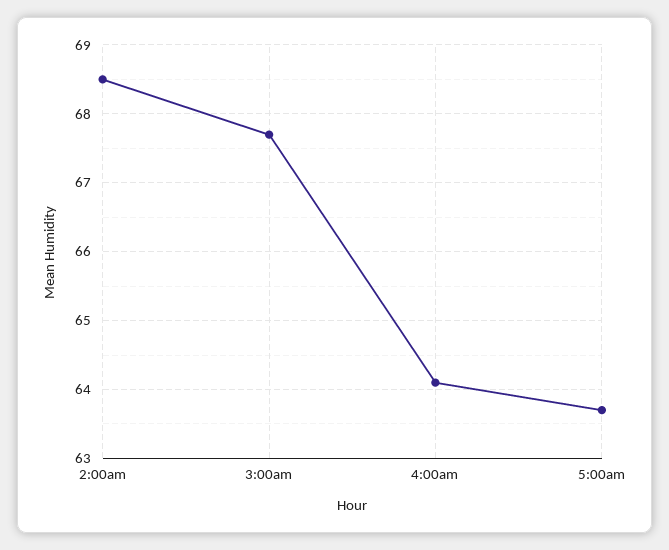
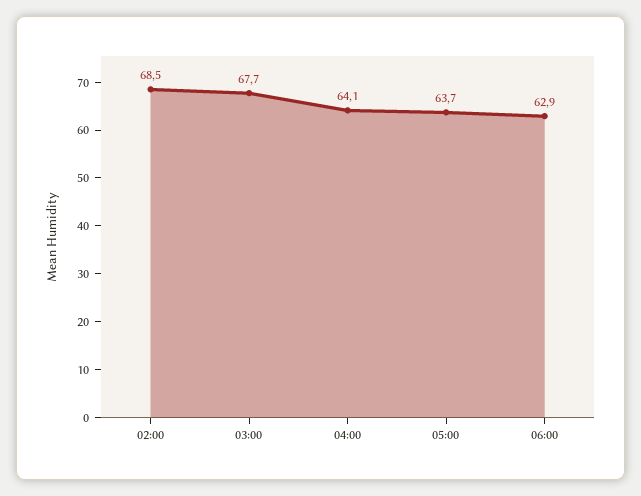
06:00: none -> 62.9

